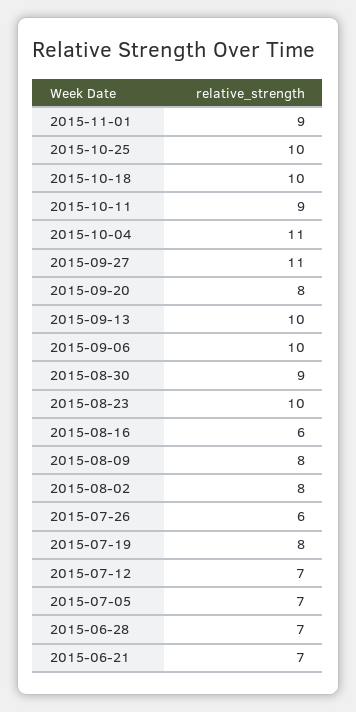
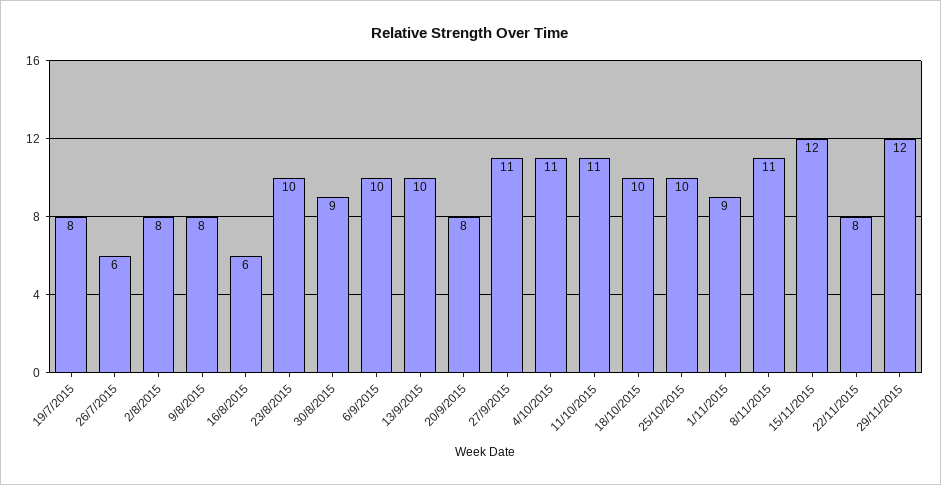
2015-10-11: 9 -> 11
2015-07-12: 7 -> none
2015-07-05: 7 -> none
2015-06-28: 7 -> none
2015-06-21: 7 -> none
8/11/2015: none -> 11
15/11/2015: none -> 12
22/11/2015: none -> 8
29/11/2015: none -> 12

